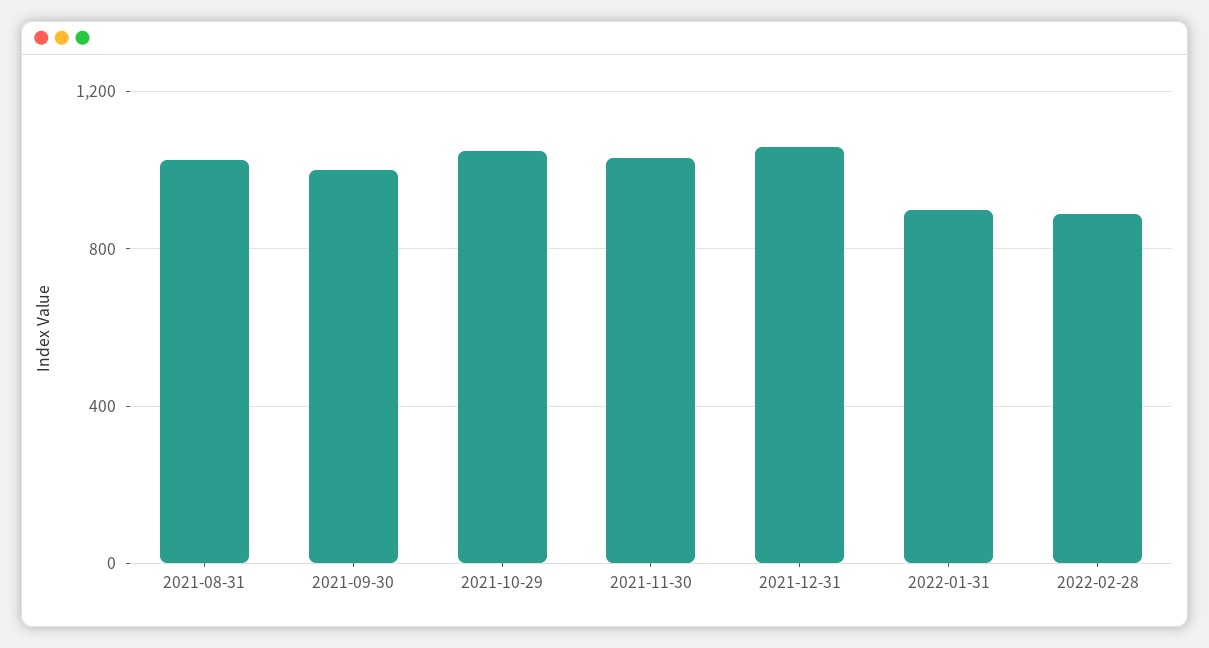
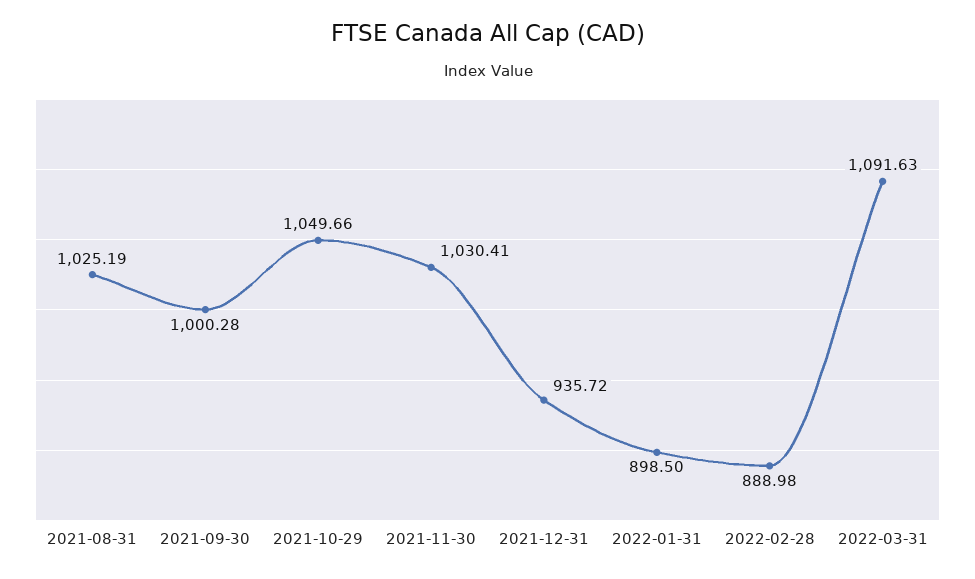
2021-12-31: 1050 -> 935.72
2022-03-31: none -> 1091.63

